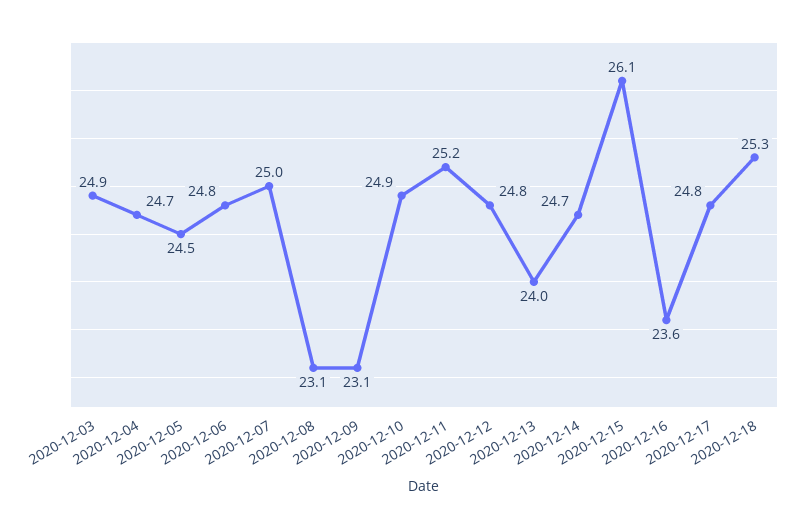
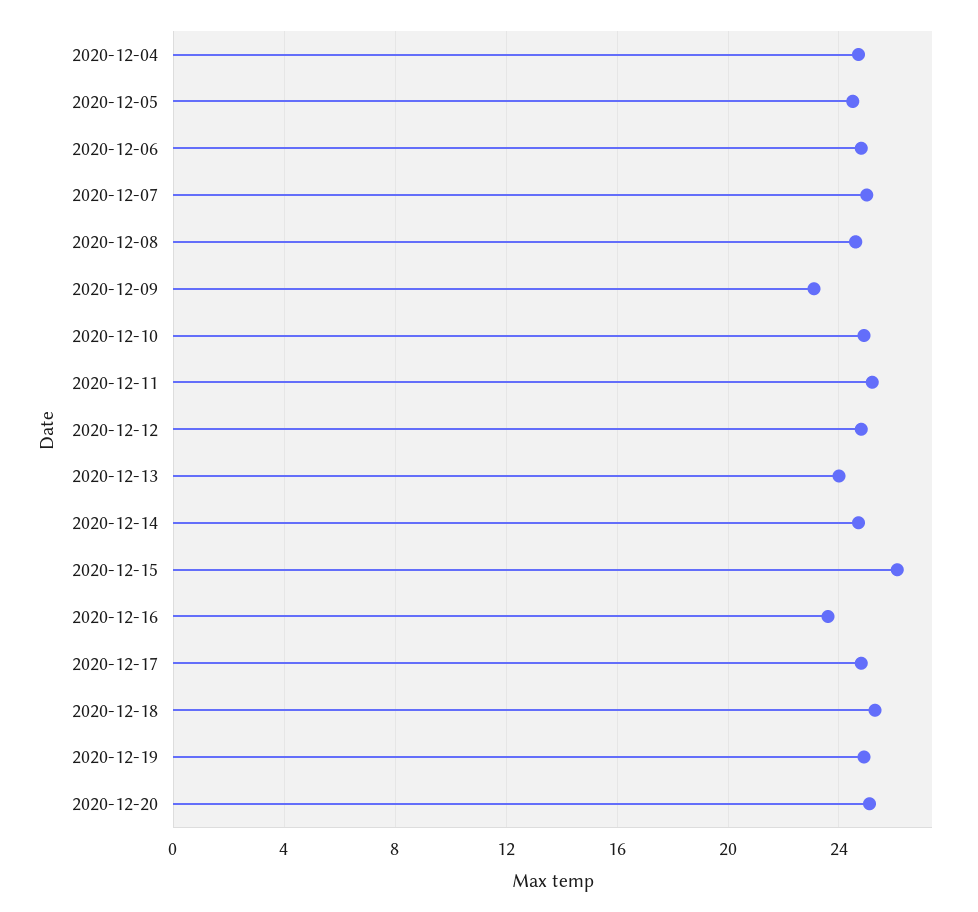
2020-12-03: 24.9 -> none
2020-12-08: 23.1 -> 24.5
2020-12-19: none -> 25
2020-12-20: none -> 25

